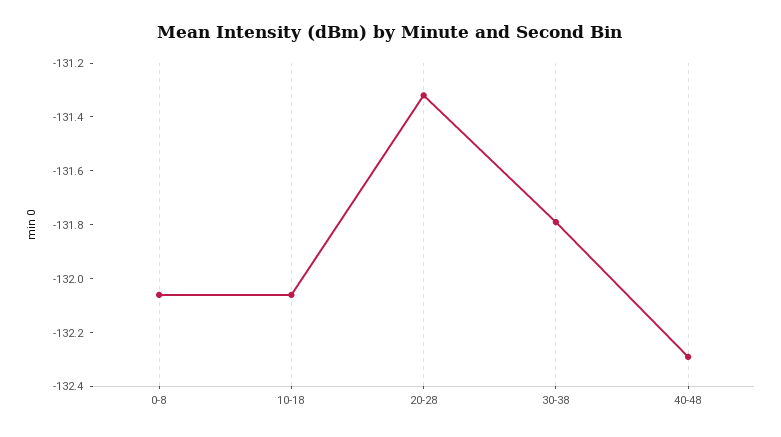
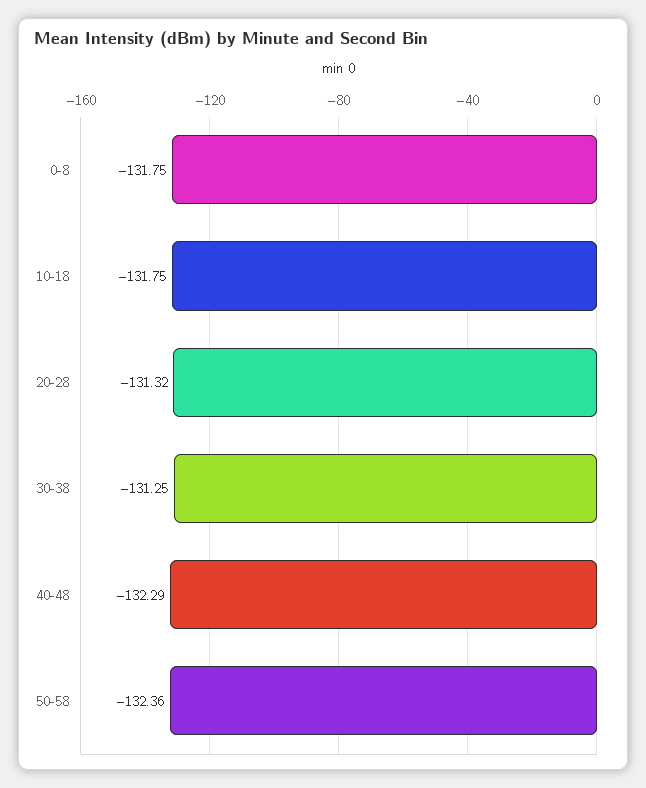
0-8: -132.05 -> -131.75
10-18: -132.05 -> -131.75
30-38: -131.8 -> -131.25
50-58: none -> -132.36

